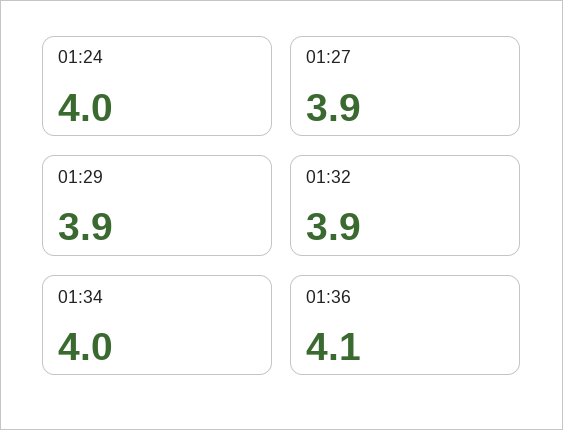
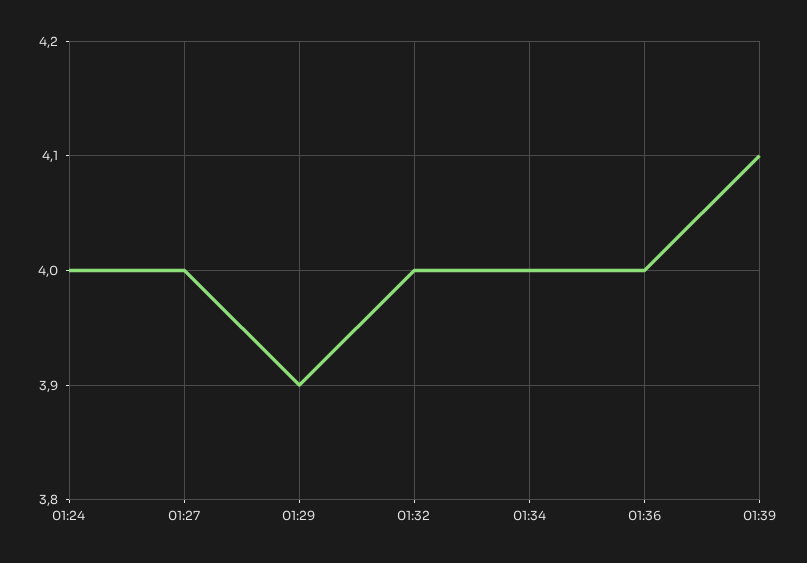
01:27: 3.9 -> 4
01:32: 3.9 -> 4
01:36: 4.1 -> 4
01:39: none -> 4.1

